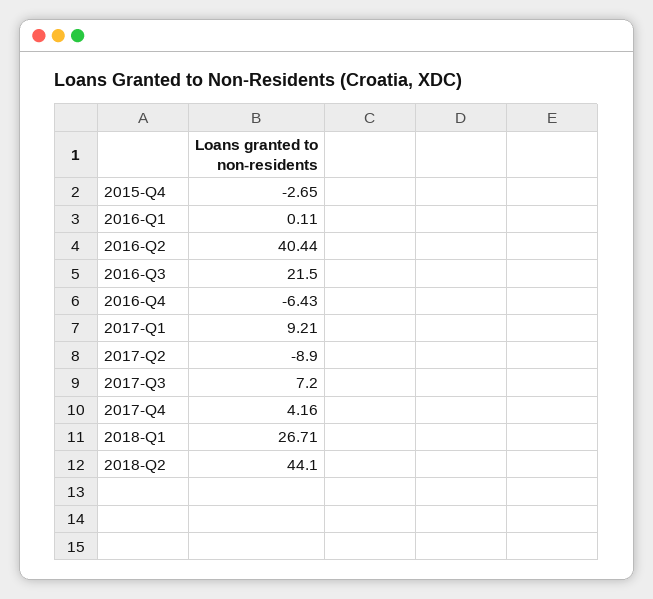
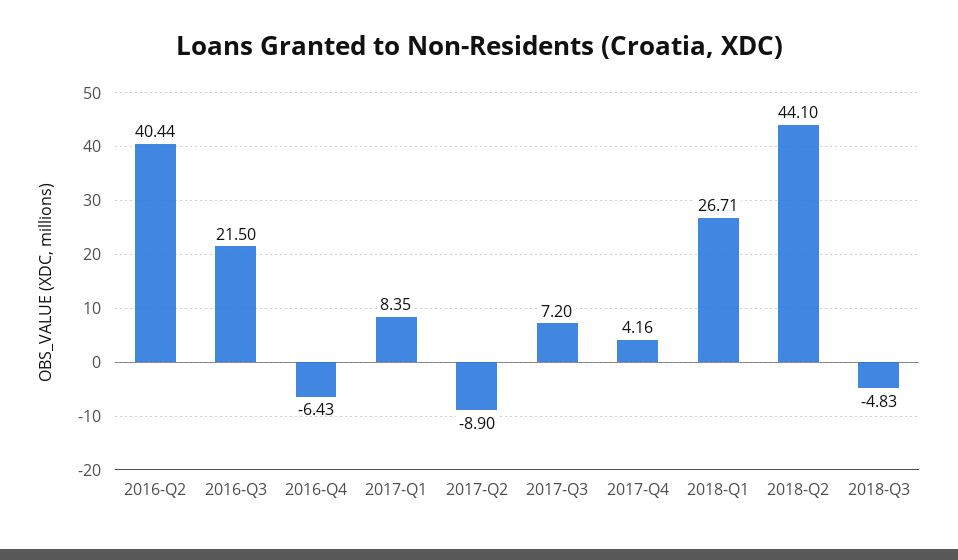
2015-Q4: -2.65 -> none
2016-Q1: 0.11 -> none
2017-Q1: 9.21 -> 8.35
2018-Q3: none -> -4.83

